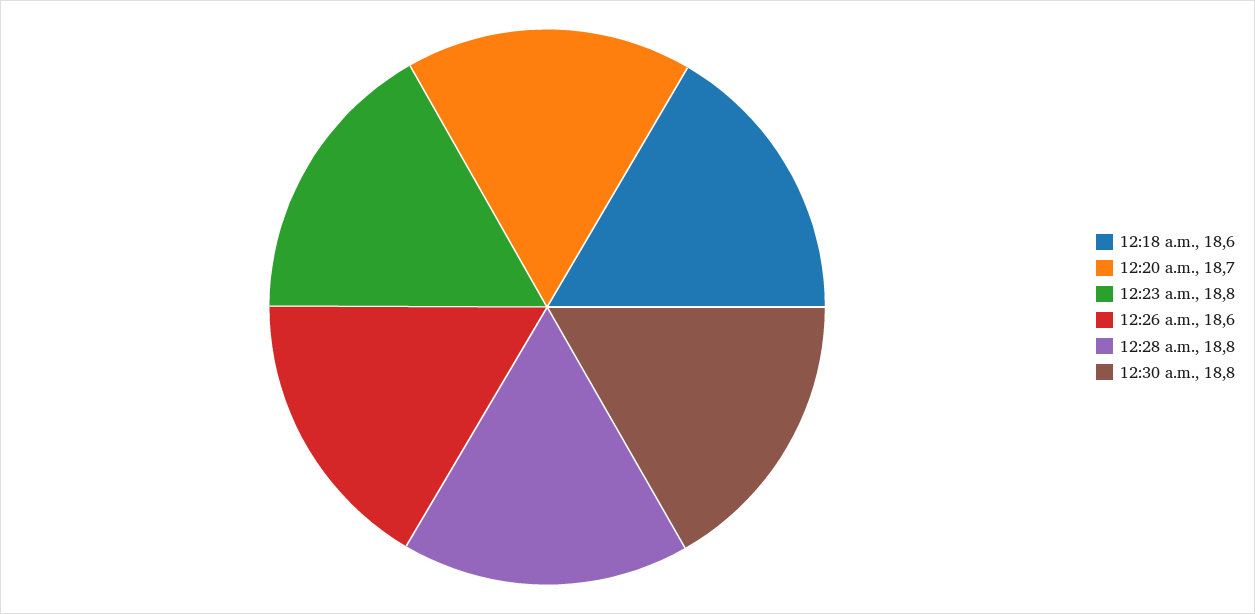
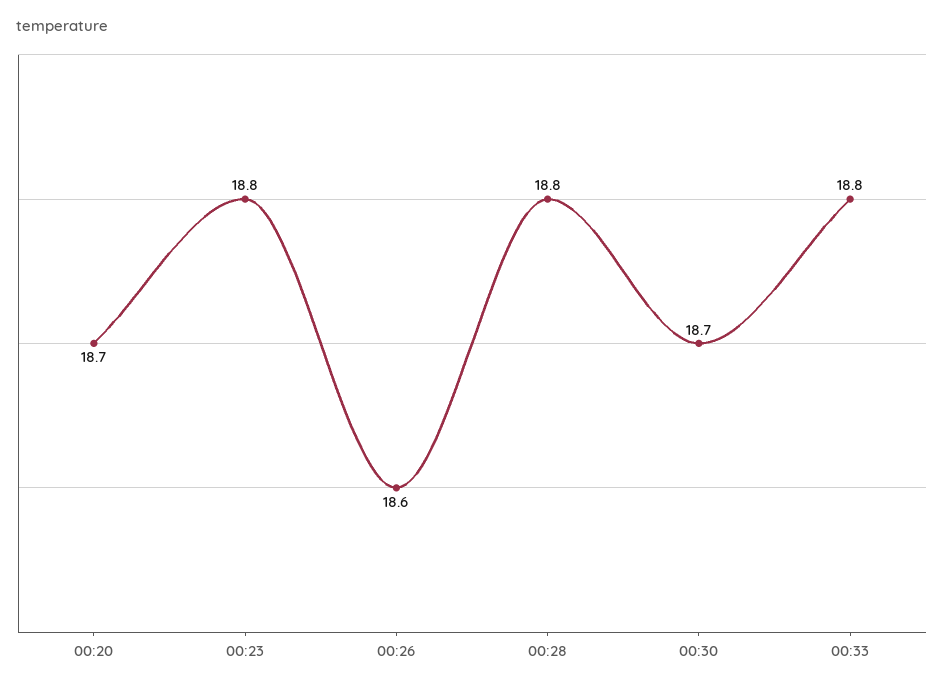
12:18 a.m.: 18.6 -> none
12:30 a.m.: 18.8 -> 18.7
00:33: none -> 18.8

